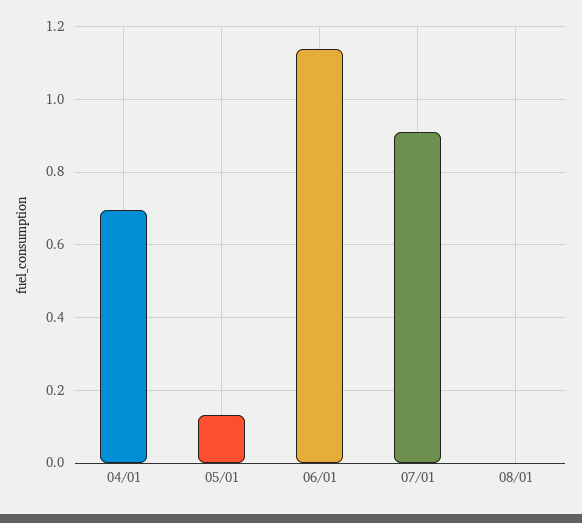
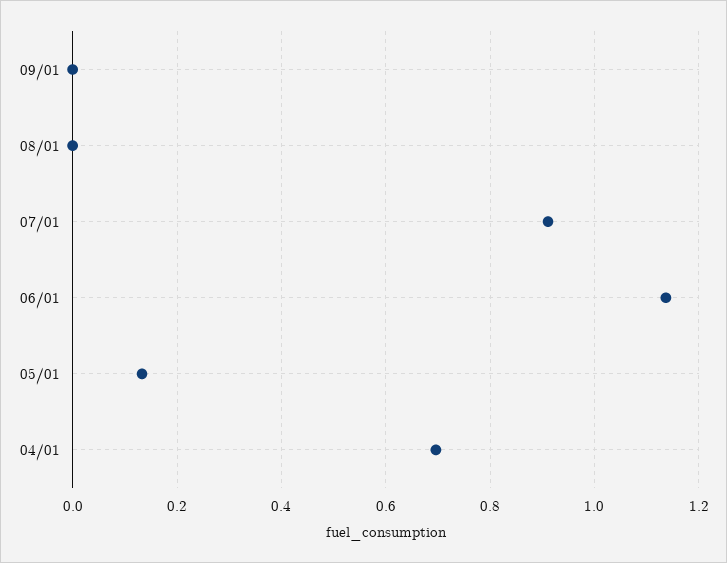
09/01: none -> 0

